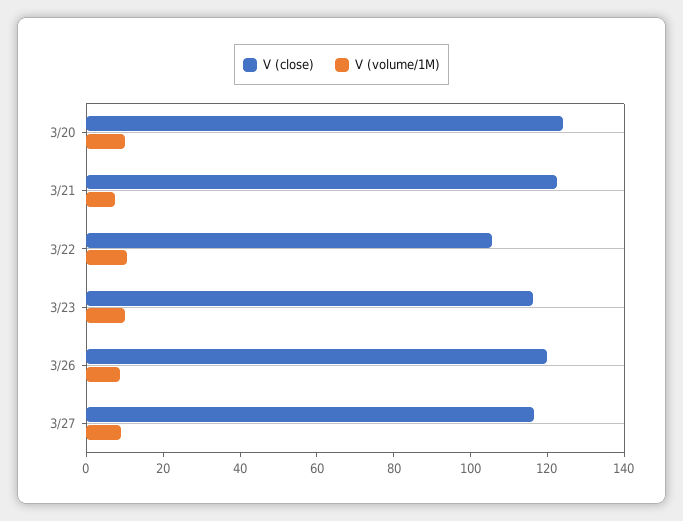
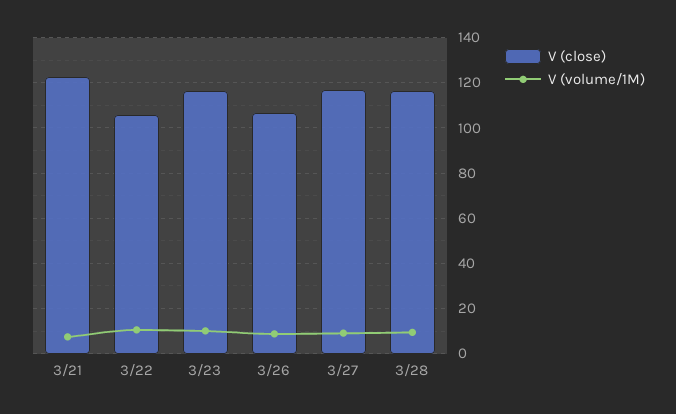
V (close), 3/20: 125 -> none
V (volume/1M), 3/20: 10 -> none
V (close), 3/26: 120 -> 105
V (close), 3/28: none -> 115
V (volume/1M), 3/28: none -> 10

